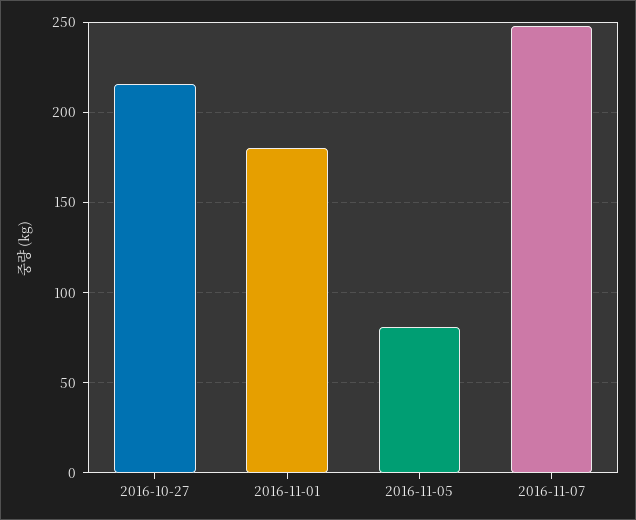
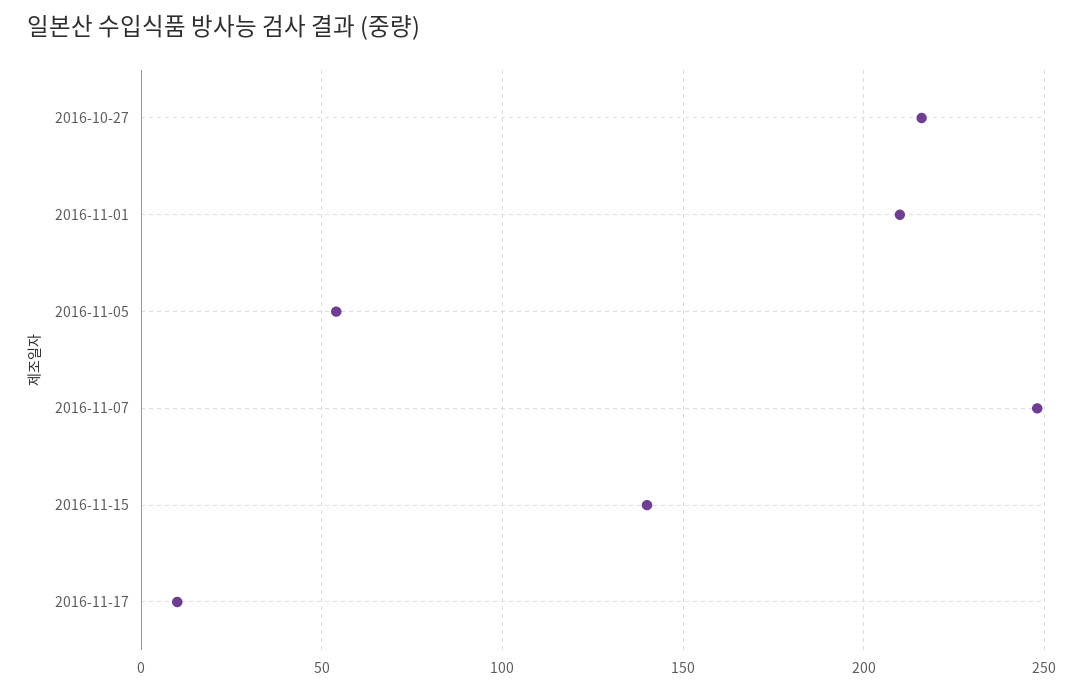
2016-11-01: 180 -> 210
2016-11-05: 80 -> 55
2016-11-15: none -> 140
2016-11-17: none -> 10

